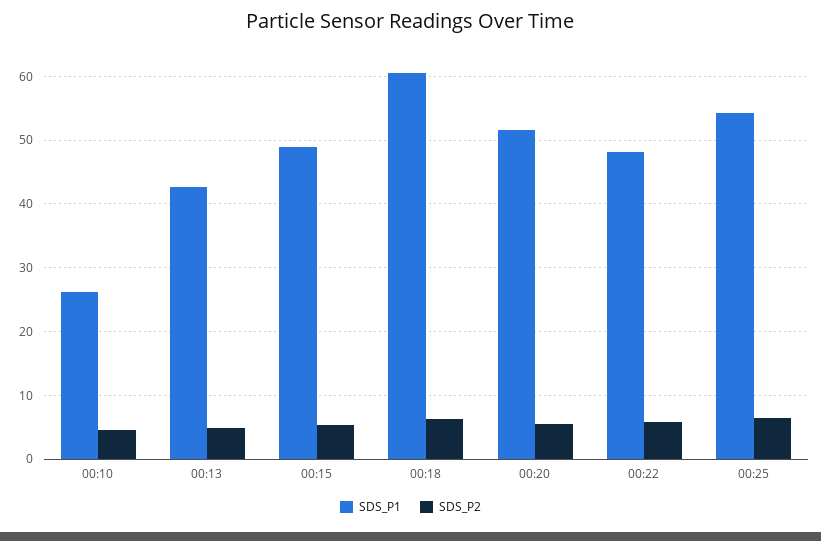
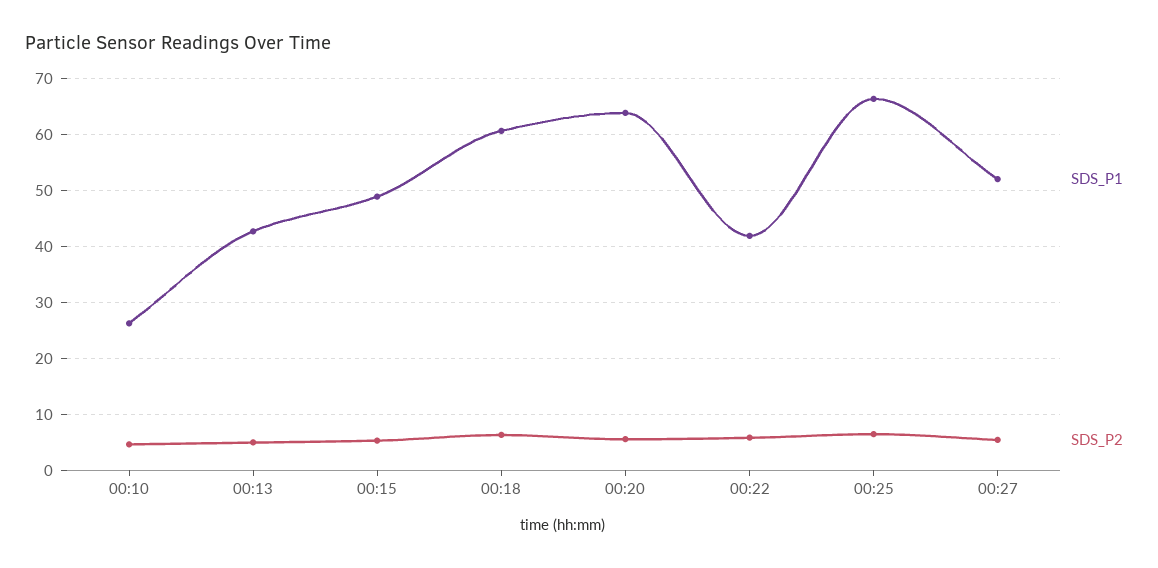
SDS_P1, 00:20: 52 -> 64
SDS_P1, 00:22: 48 -> 42
SDS_P1, 00:25: 54 -> 66
SDS_P1, 00:27: none -> 52
SDS_P2, 00:27: none -> 6

